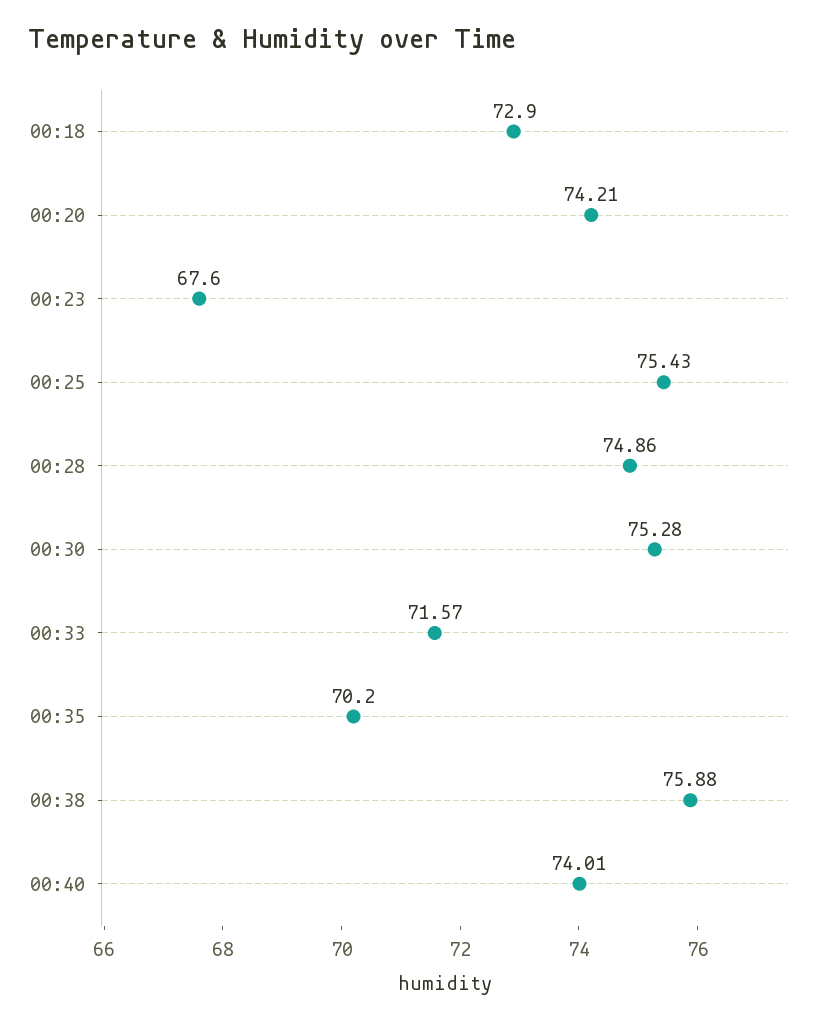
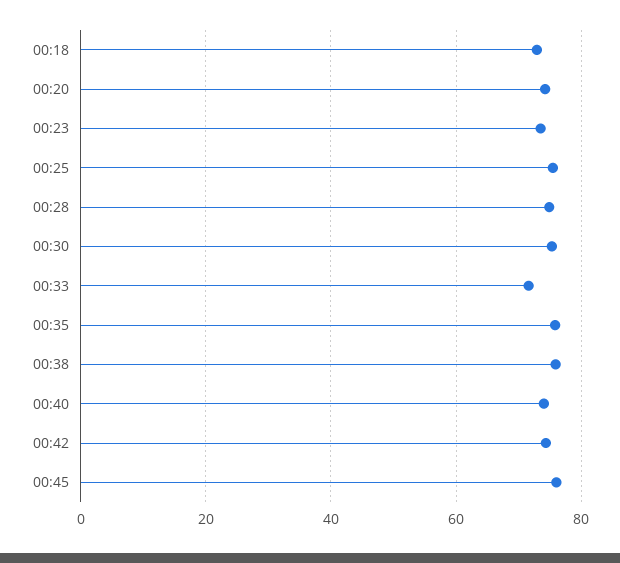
00:23: 67.6 -> 74
00:35: 70.2 -> 76
00:42: none -> 74
00:45: none -> 76

